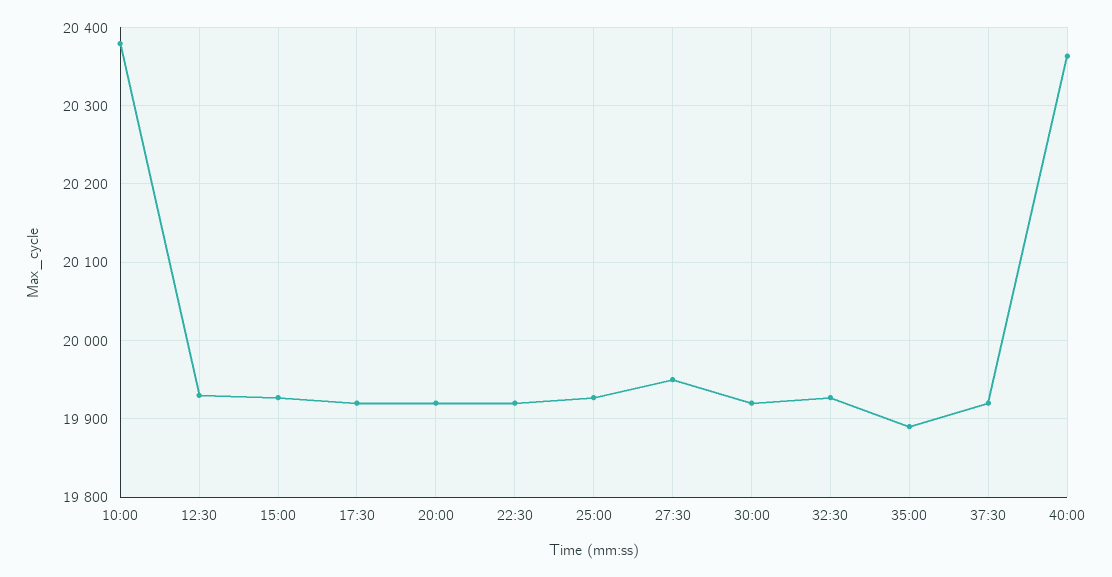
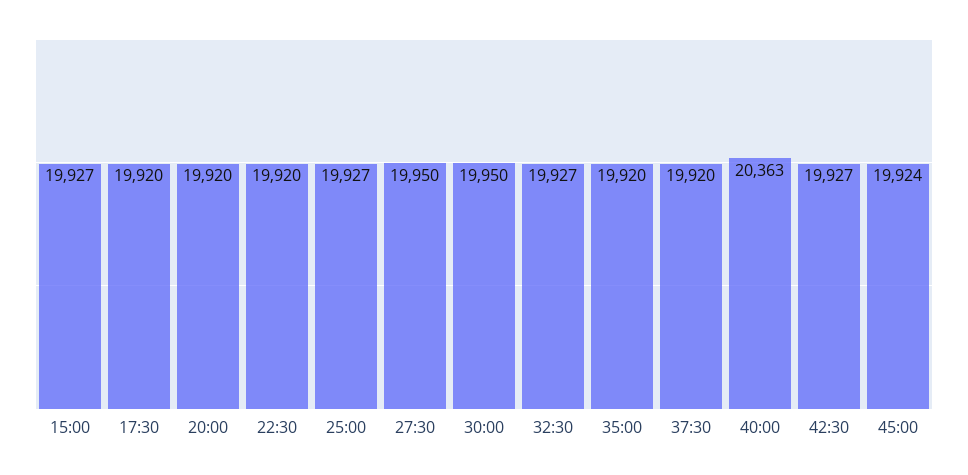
10:00: 20380 -> none
12:30: 19930 -> none
30:00: 19920 -> 19950
35:00: 19890 -> 19920
42:30: none -> 19927
45:00: none -> 19924

